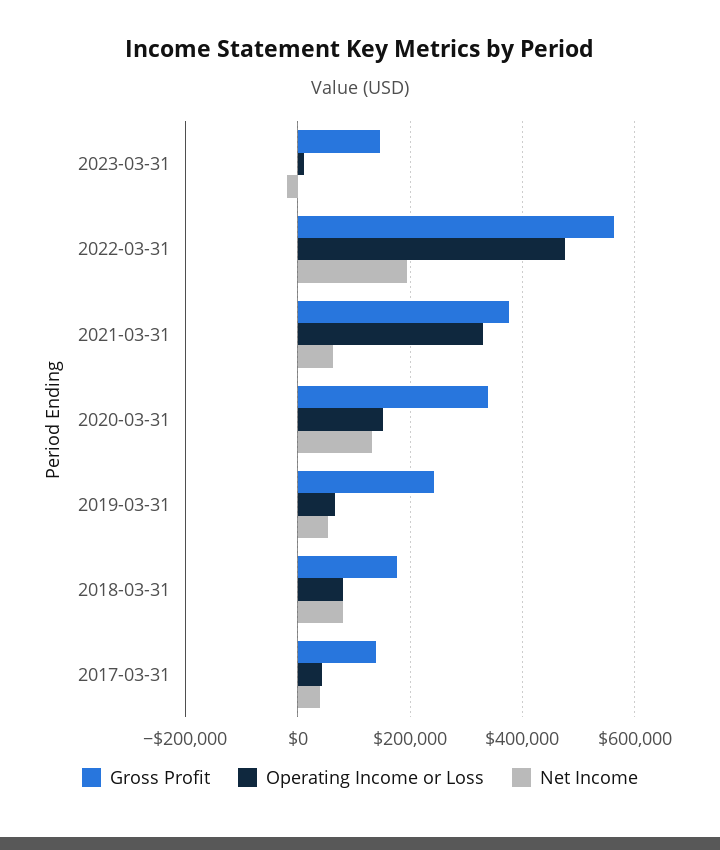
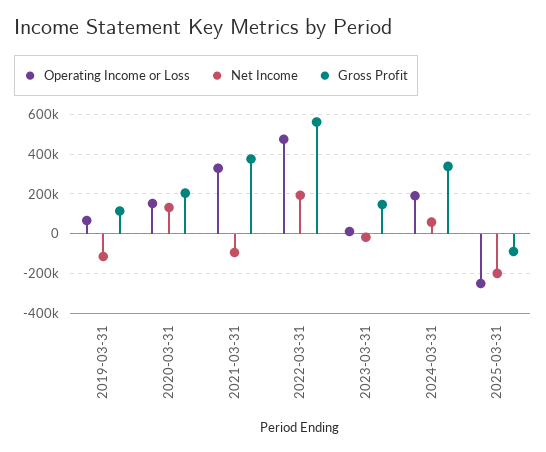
Net Income, 2021-03-31: 60000 -> -100000
Gross Profit, 2020-03-31: 340000 -> 200000
Gross Profit, 2019-03-31: 240000 -> 100000
Net Income, 2019-03-31: 60000 -> -100000
Gross Profit, 2018-03-31: 180000 -> none
Operating Income or Loss, 2018-03-31: 80000 -> none
Net Income, 2018-03-31: 80000 -> none
Gross Profit, 2017-03-31: 140000 -> none
Operating Income or Loss, 2017-03-31: 40000 -> none
Net Income, 2017-03-31: 40000 -> none
Operating Income or Loss, 2024-03-31: none -> 200000
Net Income, 2024-03-31: none -> 50000
Gross Profit, 2024-03-31: none -> 350000
Operating Income or Loss, 2025-03-31: none -> -250000
Net Income, 2025-03-31: none -> -200000
Gross Profit, 2025-03-31: none -> -100000

